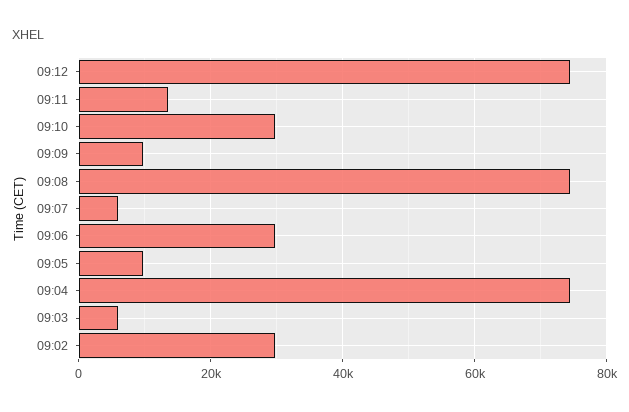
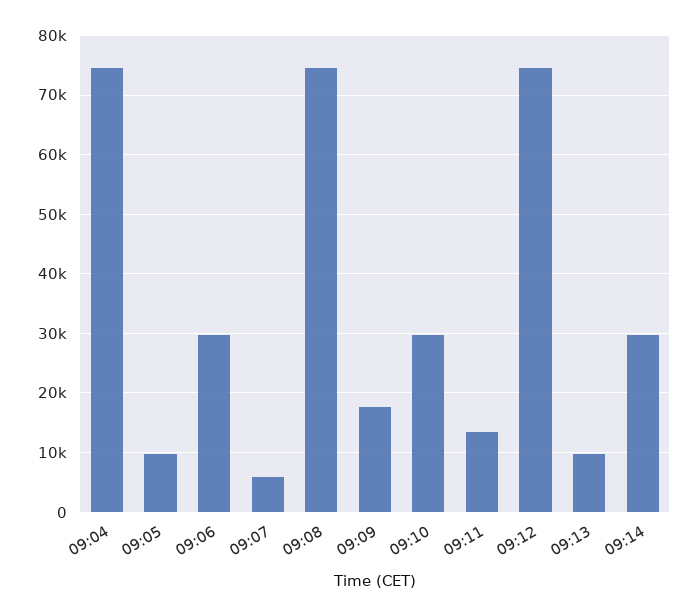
09:09: 10000 -> 18000
09:03: 6000 -> none
09:02: 30000 -> none
09:13: none -> 10000
09:14: none -> 30000

